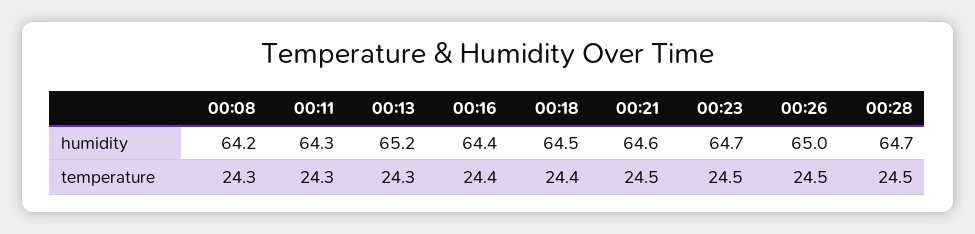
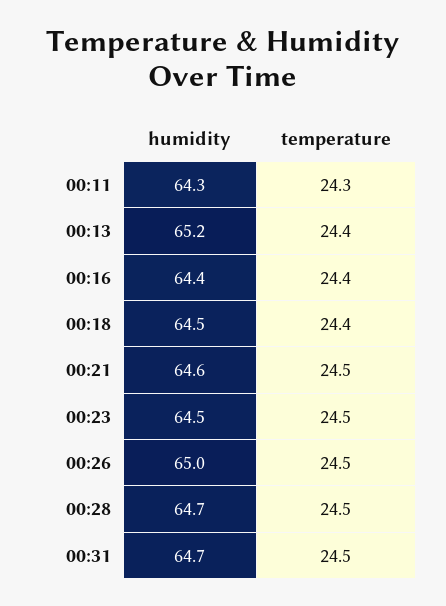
00:08, humidity: 64.2 -> none
00:23, humidity: 64.7 -> 64.5
00:08, temperature: 24.3 -> none
00:13, temperature: 24.3 -> 24.4
00:31, humidity: none -> 64.7
00:31, temperature: none -> 24.5

